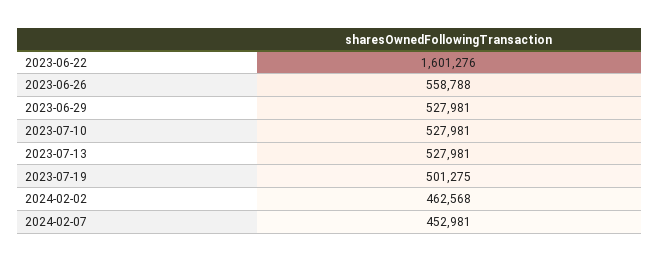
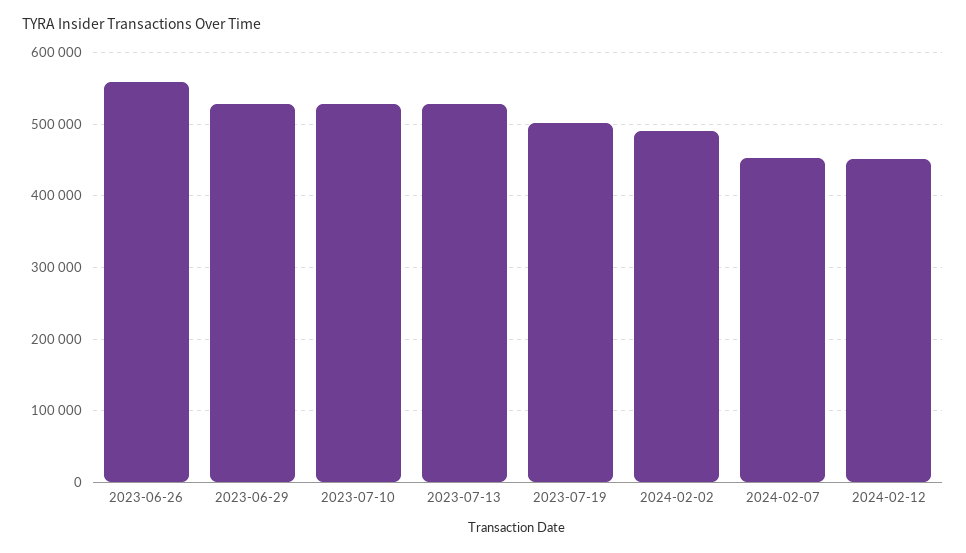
2023-06-22: 1601276 -> none
2024-02-02: 462568 -> 490000
2024-02-12: none -> 450000

